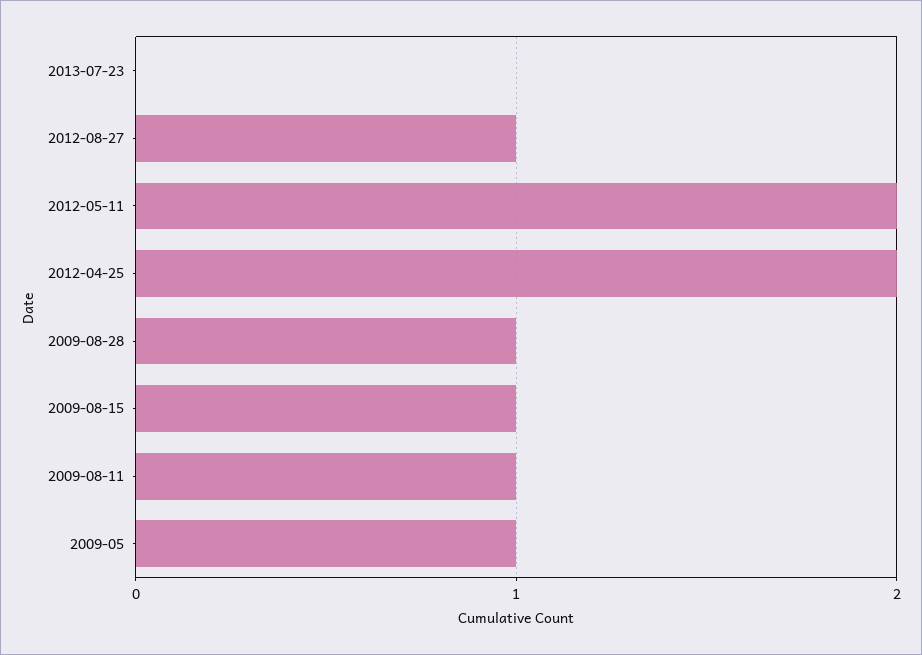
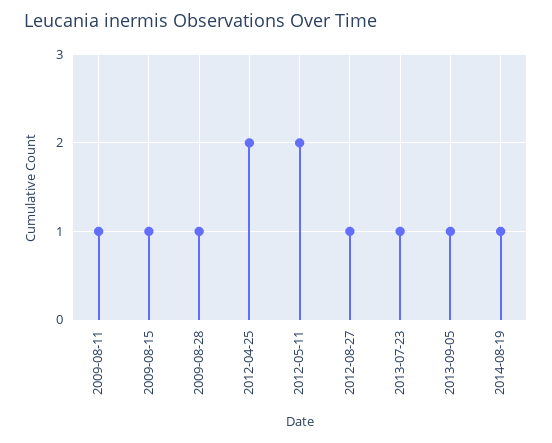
2013-07-23: 0 -> 1
2009-05: 1 -> none
2013-09-05: none -> 1
2014-08-19: none -> 1

